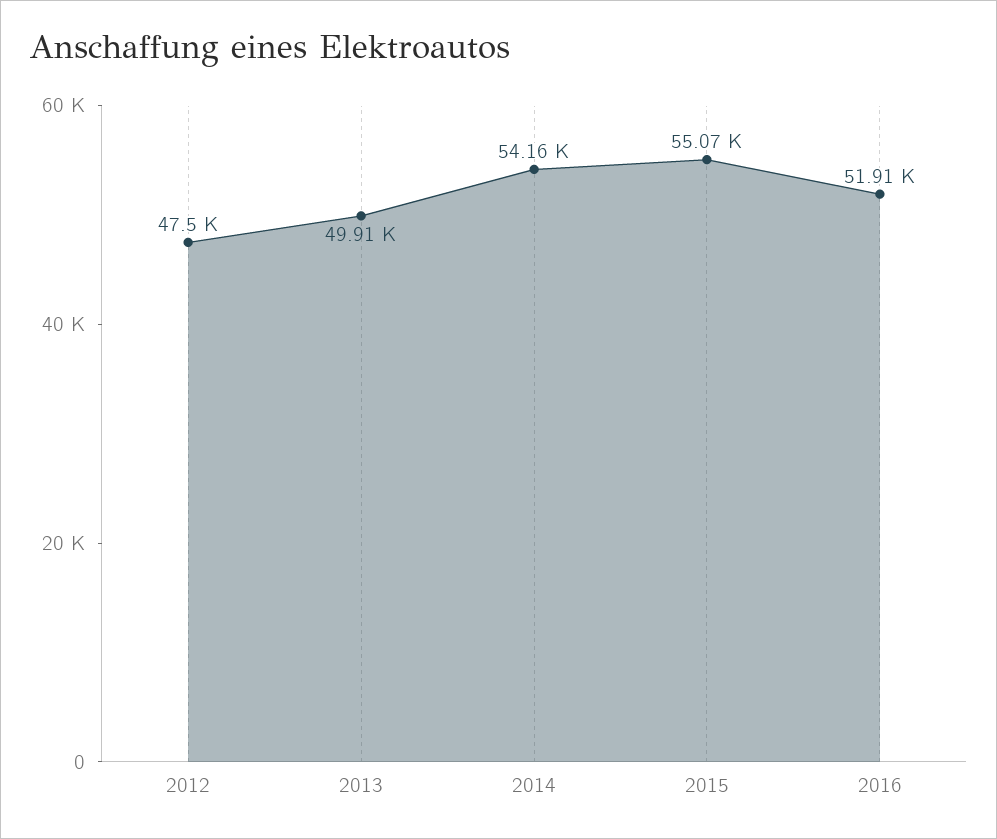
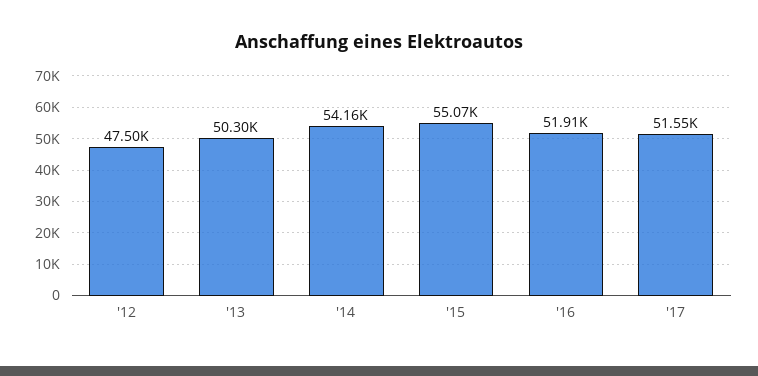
2013: 49910 -> 50300
'17: none -> 51550

